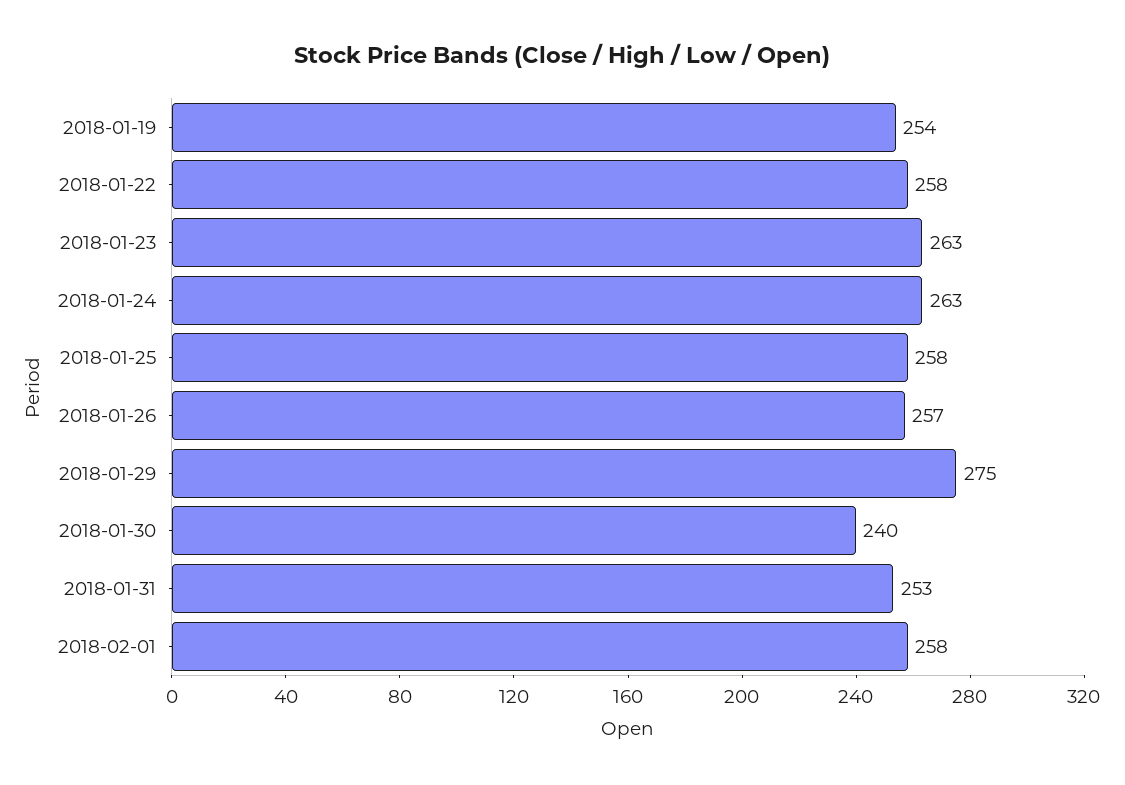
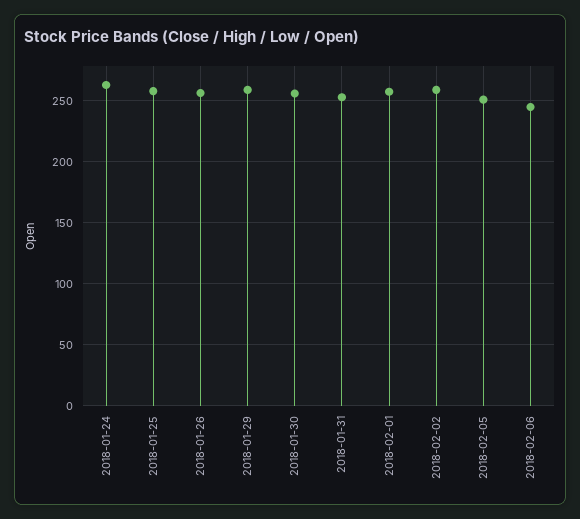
2018-01-19: 254 -> none
2018-01-22: 258 -> none
2018-01-23: 263 -> none
2018-01-29: 275 -> 260
2018-01-30: 240 -> 255
2018-02-02: none -> 260
2018-02-05: none -> 250
2018-02-06: none -> 245

